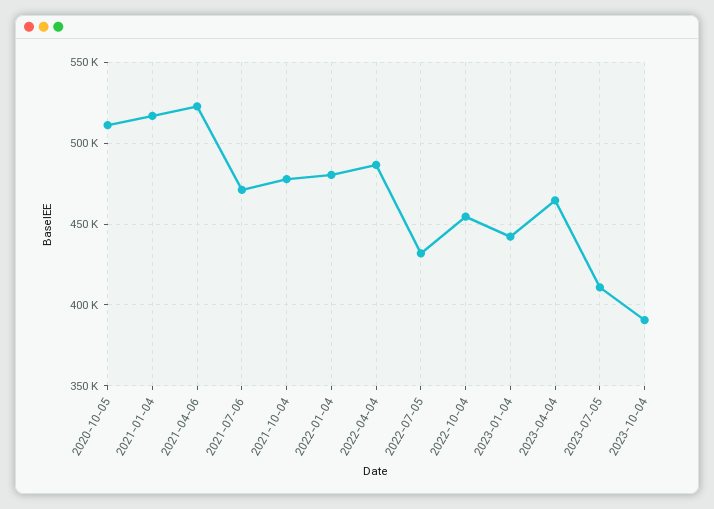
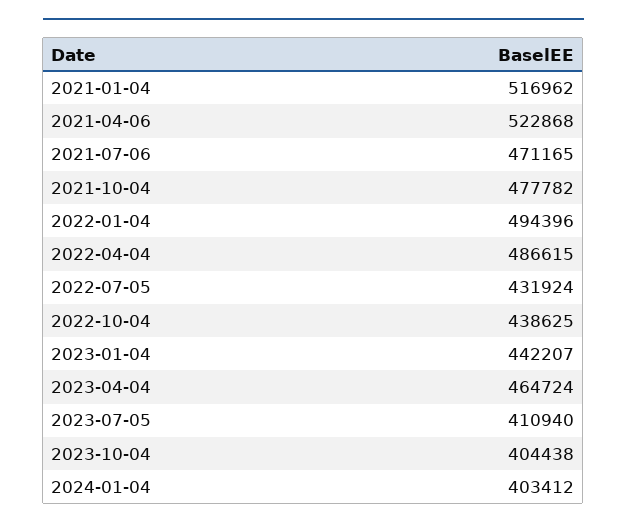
2020-10-05: 510000 -> none
2022-01-04: 480000 -> 494396
2022-10-04: 455000 -> 438625
2023-10-04: 390000 -> 404438
2024-01-04: none -> 403412

